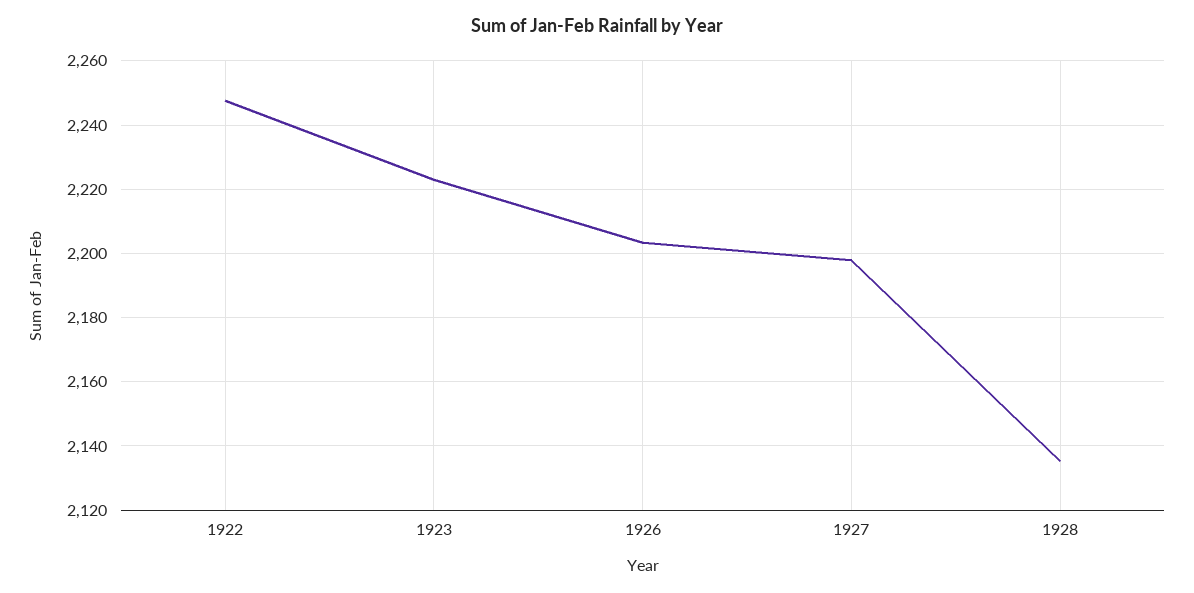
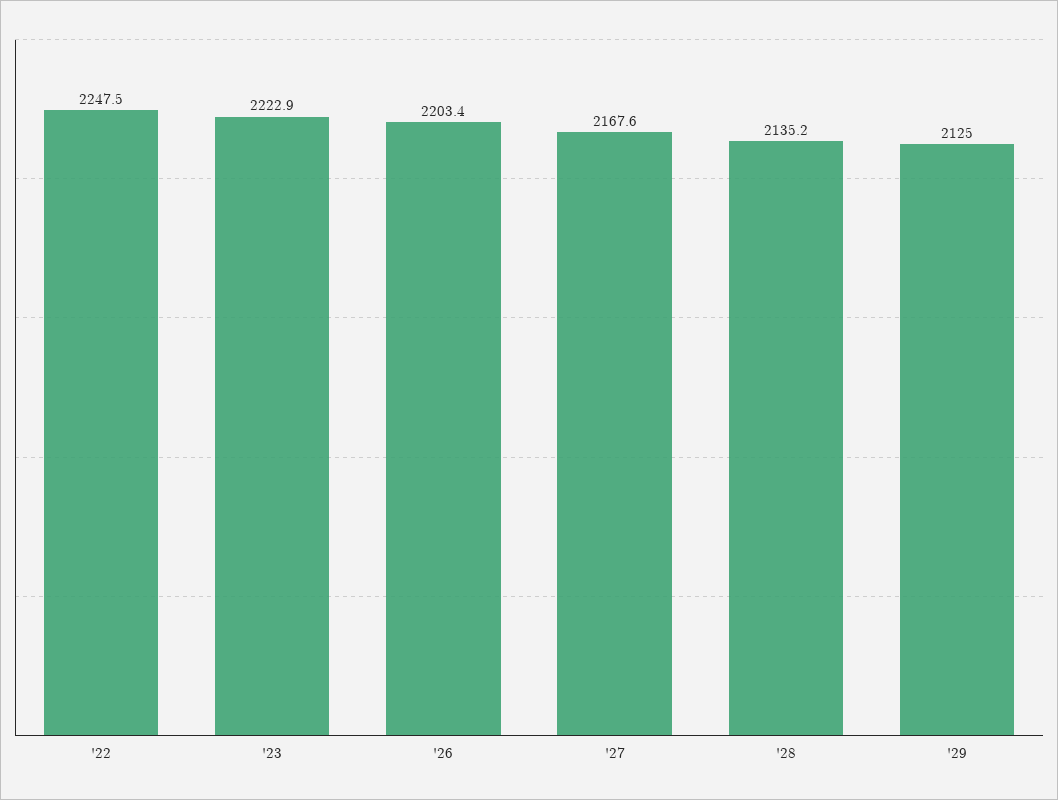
1927: 2198 -> 2167.6
'29: none -> 2125

